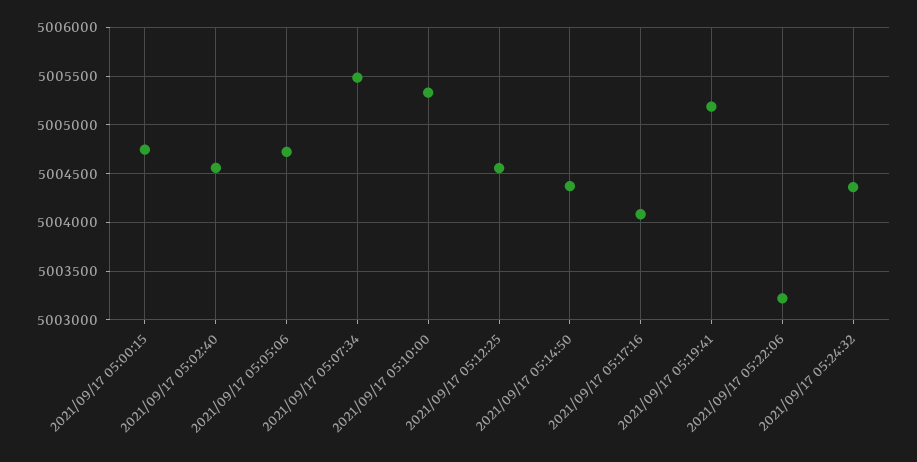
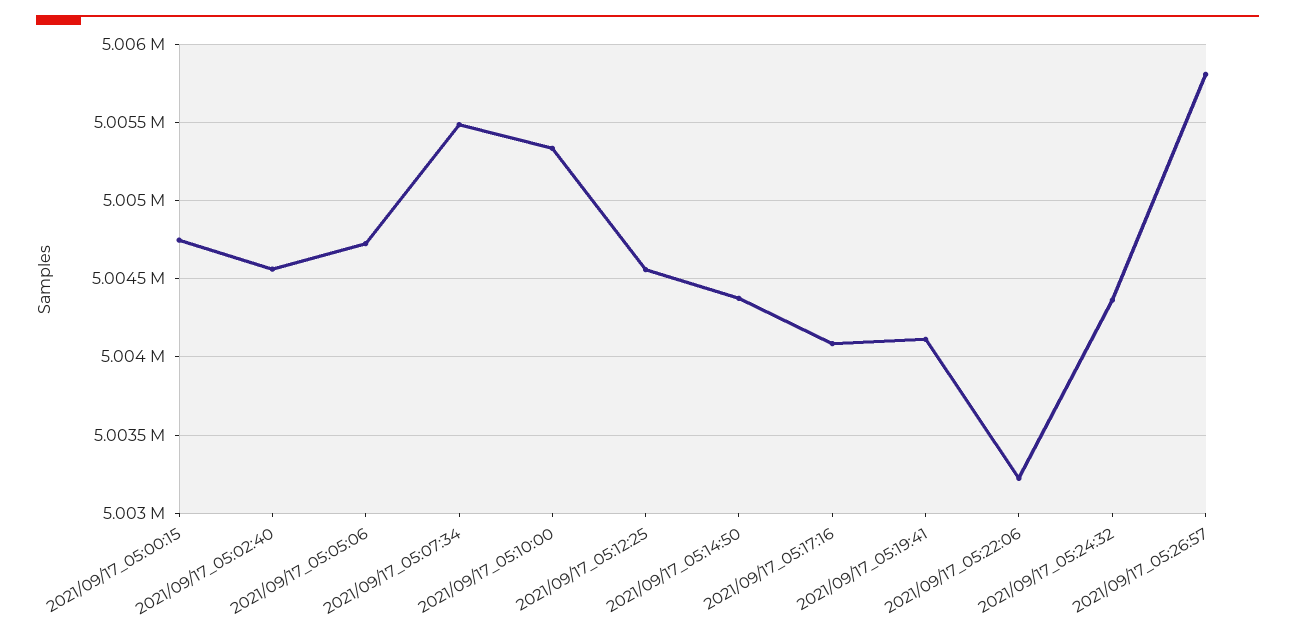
2021/09/17 05:19:41: 5005200 -> 5004100
2021/09/17_05:26:57: none -> 5005800

